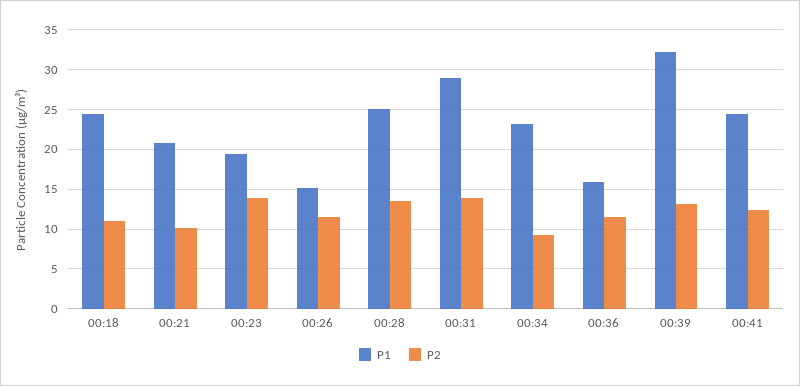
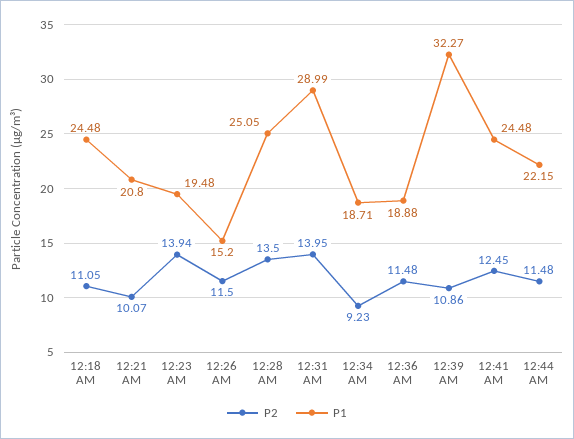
P1, 00:34: 23 -> 18.71
P1, 00:36: 16 -> 18.88
P2, 00:39: 13 -> 10.86
P2, 12:44 AM: none -> 11.48
P1, 12:44 AM: none -> 22.15

